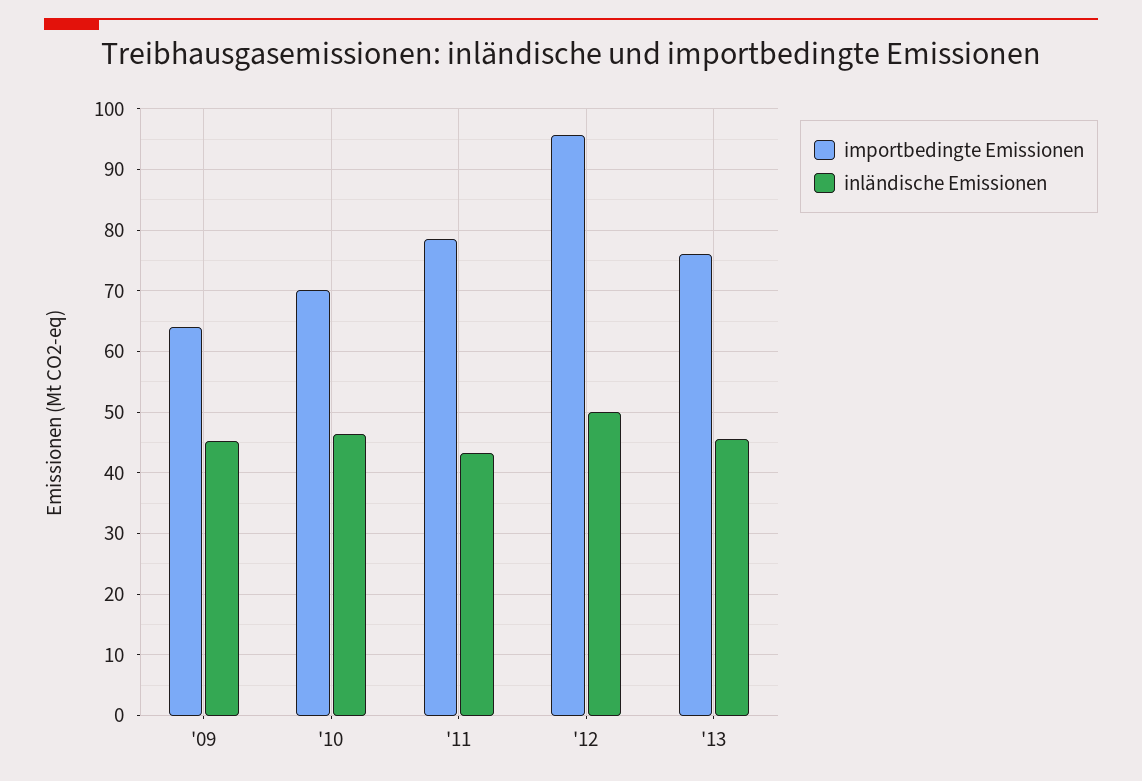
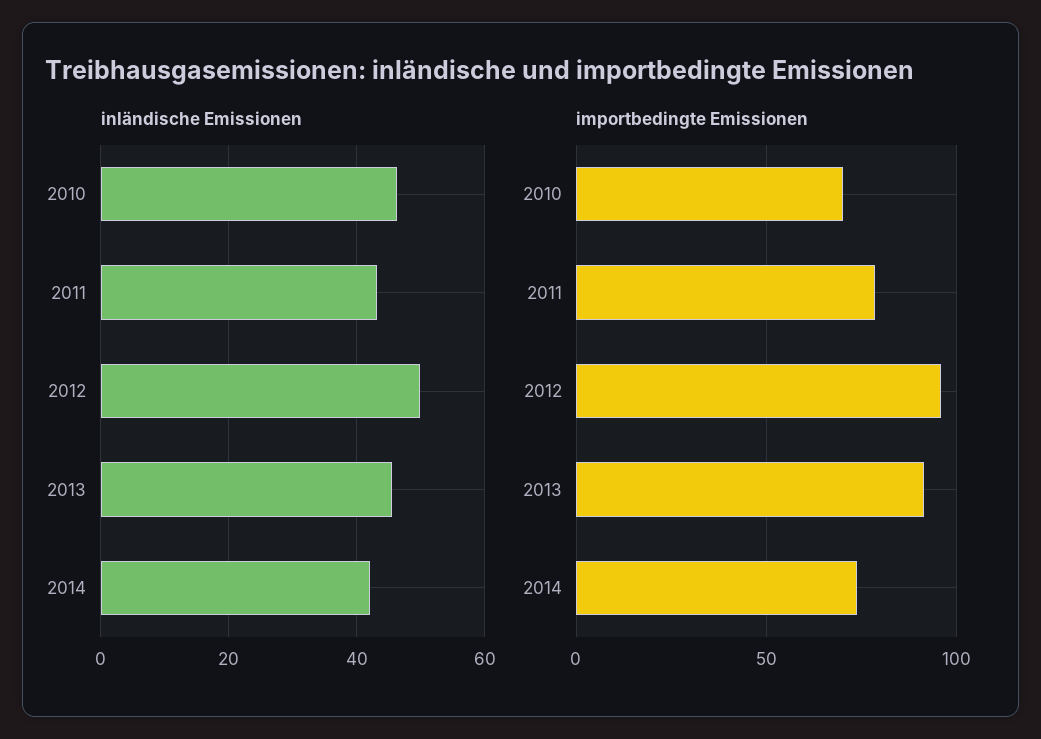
importbedingte Emissionen, '09: 64 -> none
inländische Emissionen, '09: 45 -> none
importbedingte Emissionen, '13: 76 -> 90
inländische Emissionen, 2014: none -> 42
importbedingte Emissionen, 2014: none -> 75

